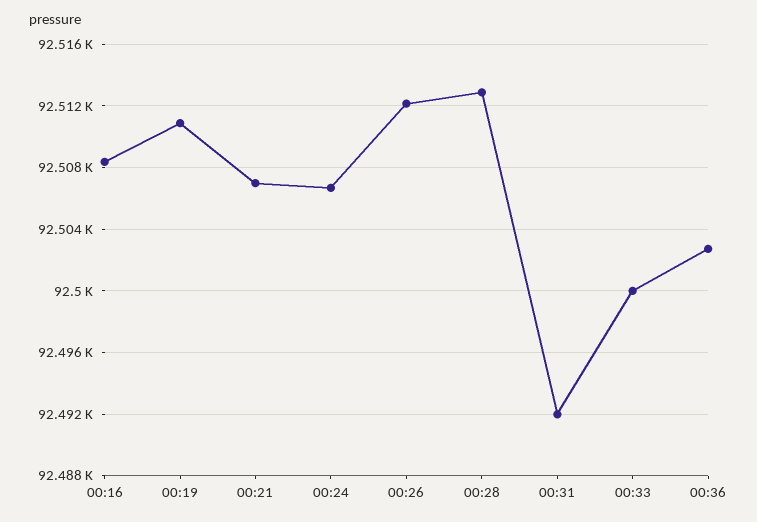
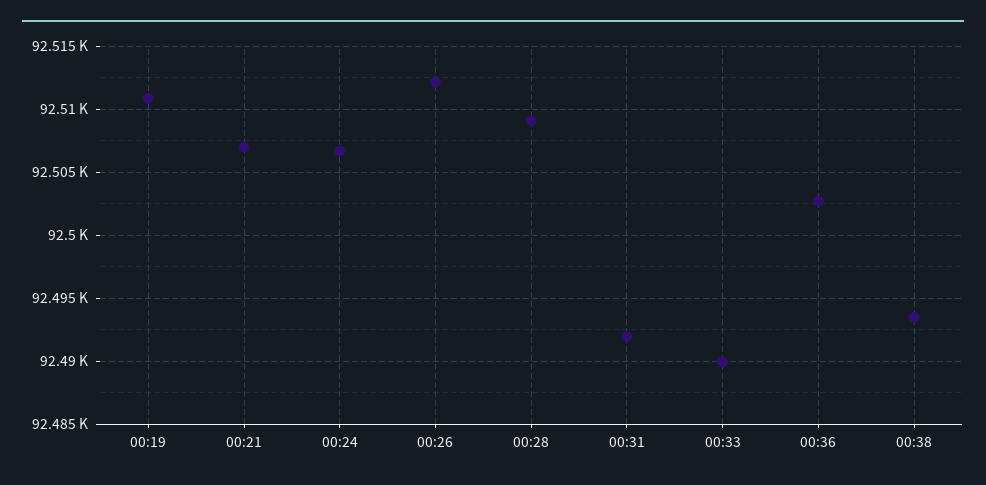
00:16: 92508.5 -> none
00:28: 92513 -> 92509
00:33: 92500 -> 92490
00:38: none -> 92493.5

